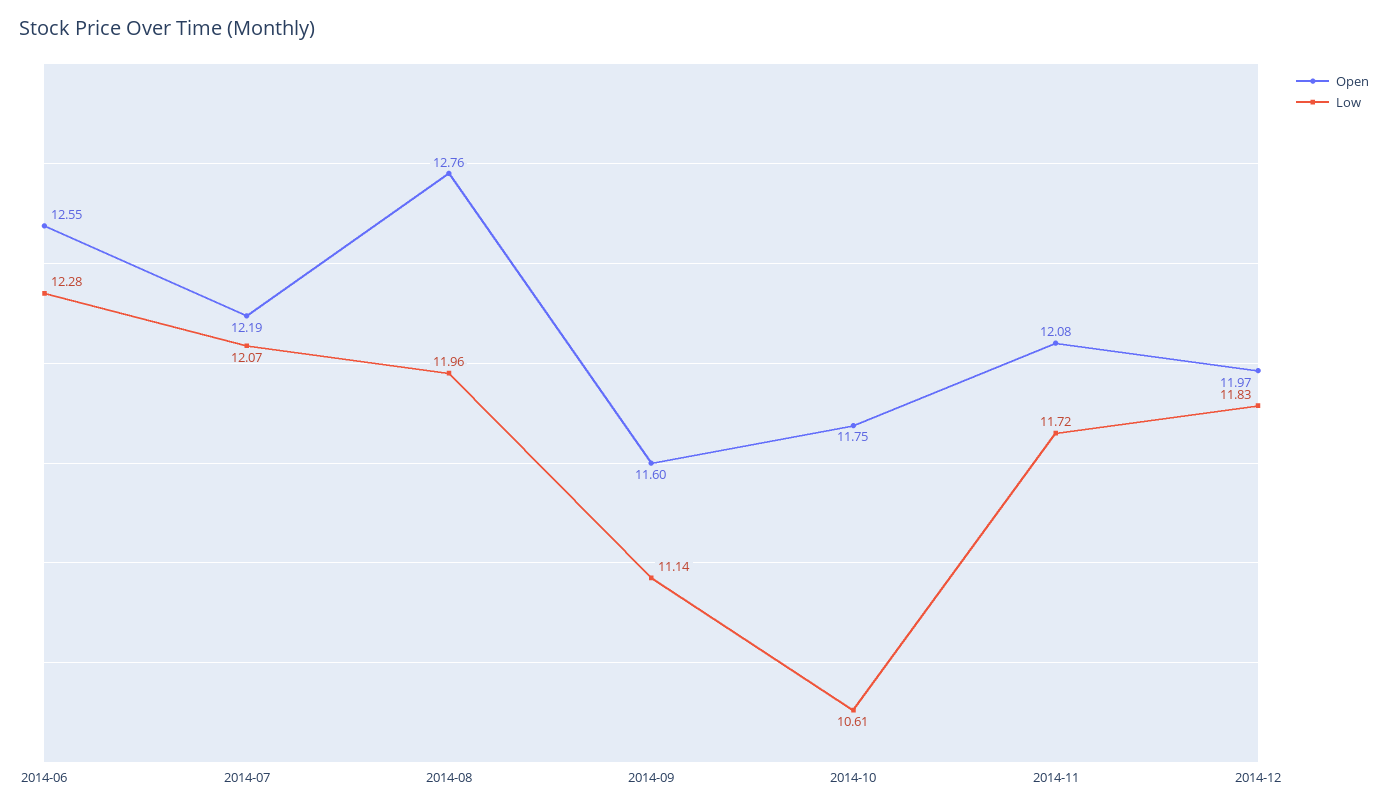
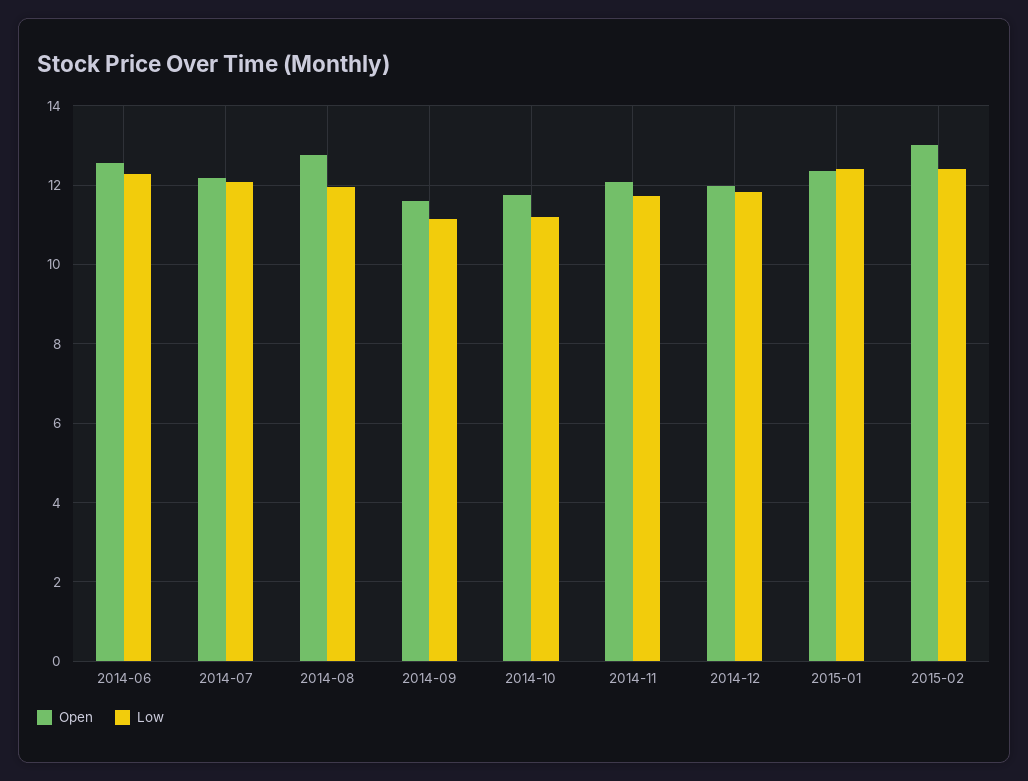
Low, 2014-10: 10.61 -> 11.2
Open, 2015-01: none -> 12.4
Low, 2015-01: none -> 12.4
Open, 2015-02: none -> 13
Low, 2015-02: none -> 12.4

